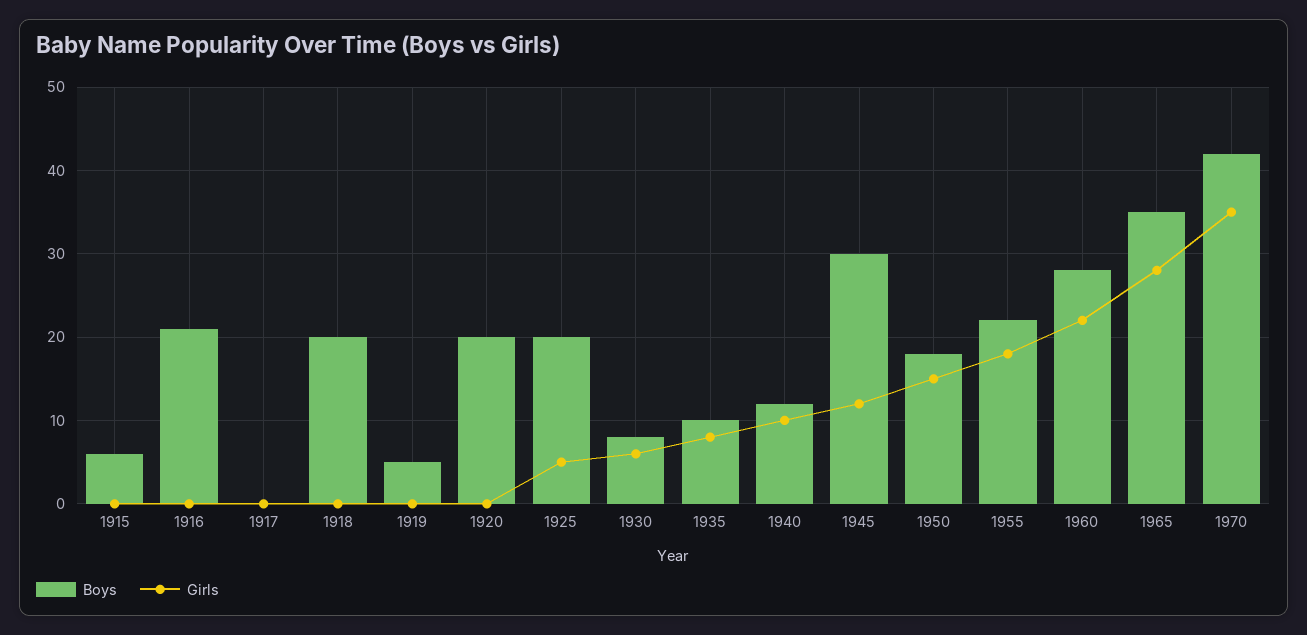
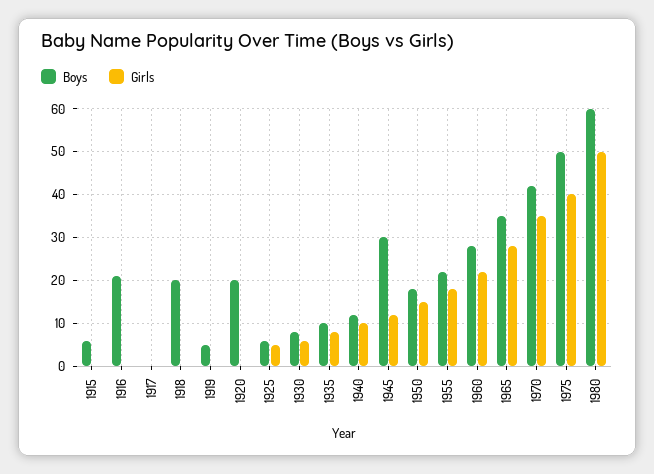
Boys, 1925: 20 -> 5
Boys, 1975: none -> 50
Girls, 1975: none -> 40
Boys, 1980: none -> 60
Girls, 1980: none -> 50

